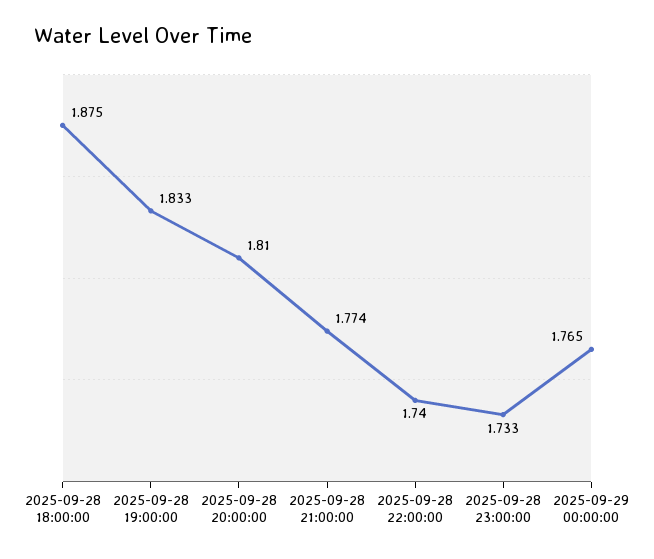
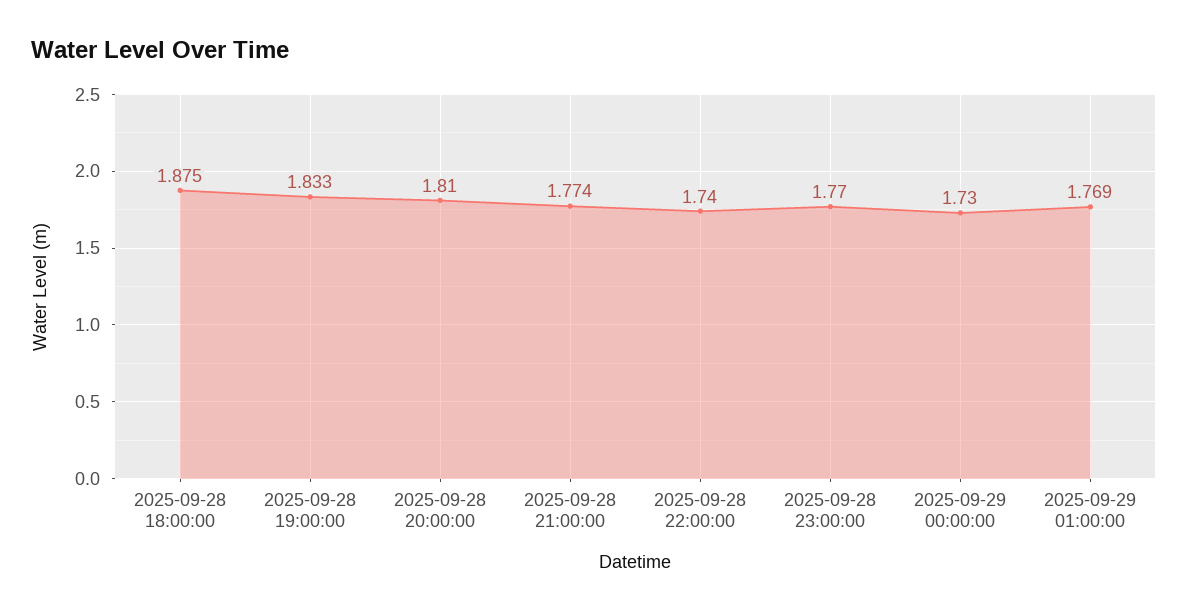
2025-09-28 23:00:00: 1.733 -> 1.77
2025-09-29 00:00:00: 1.765 -> 1.73
2025-09-29 01:00:00: none -> 1.769

